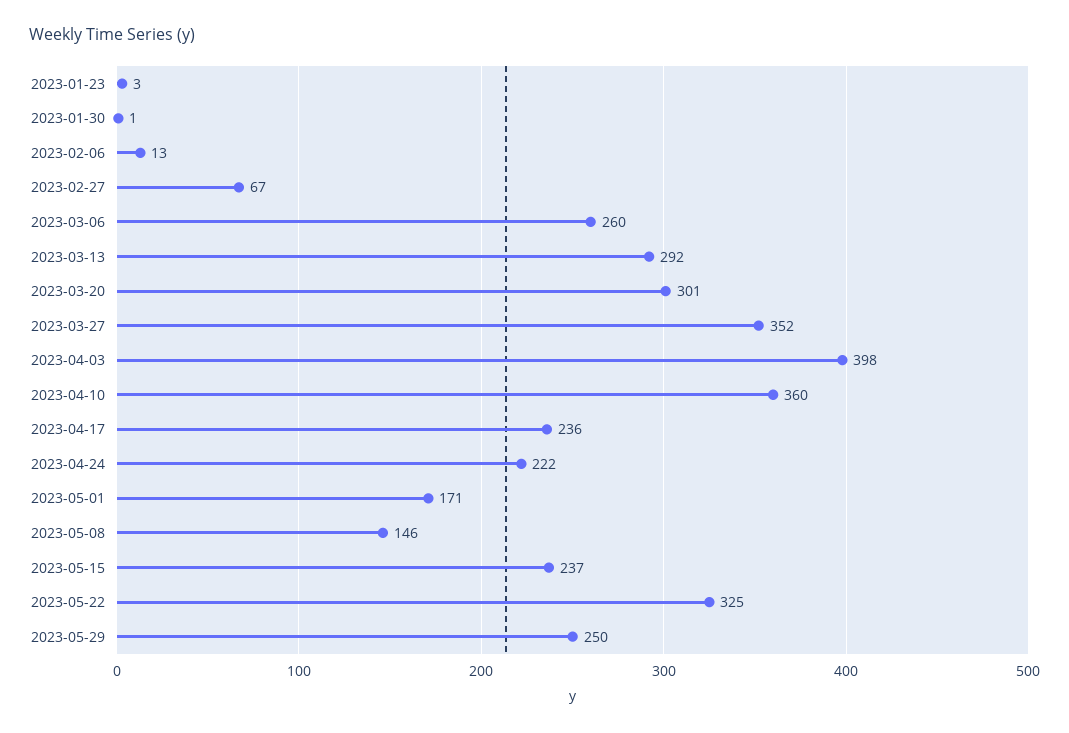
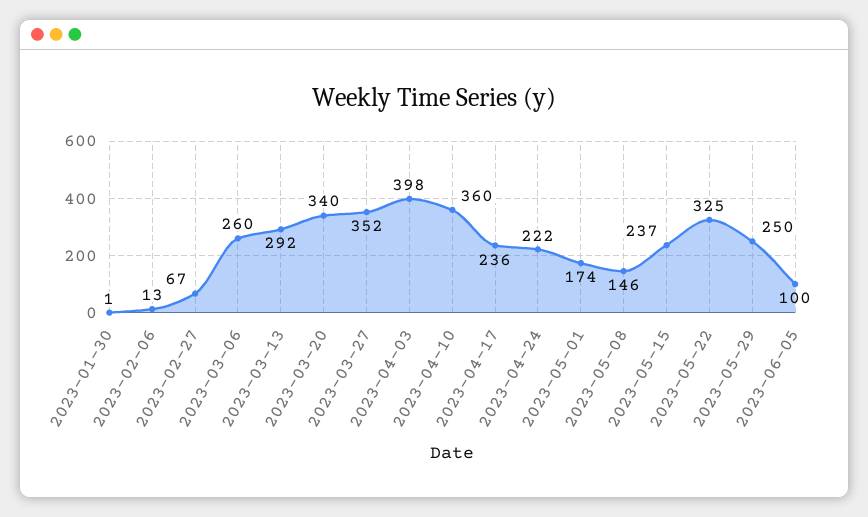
2023-01-23: 3 -> none
2023-03-20: 301 -> 340
2023-05-01: 171 -> 174
2023-06-05: none -> 100

